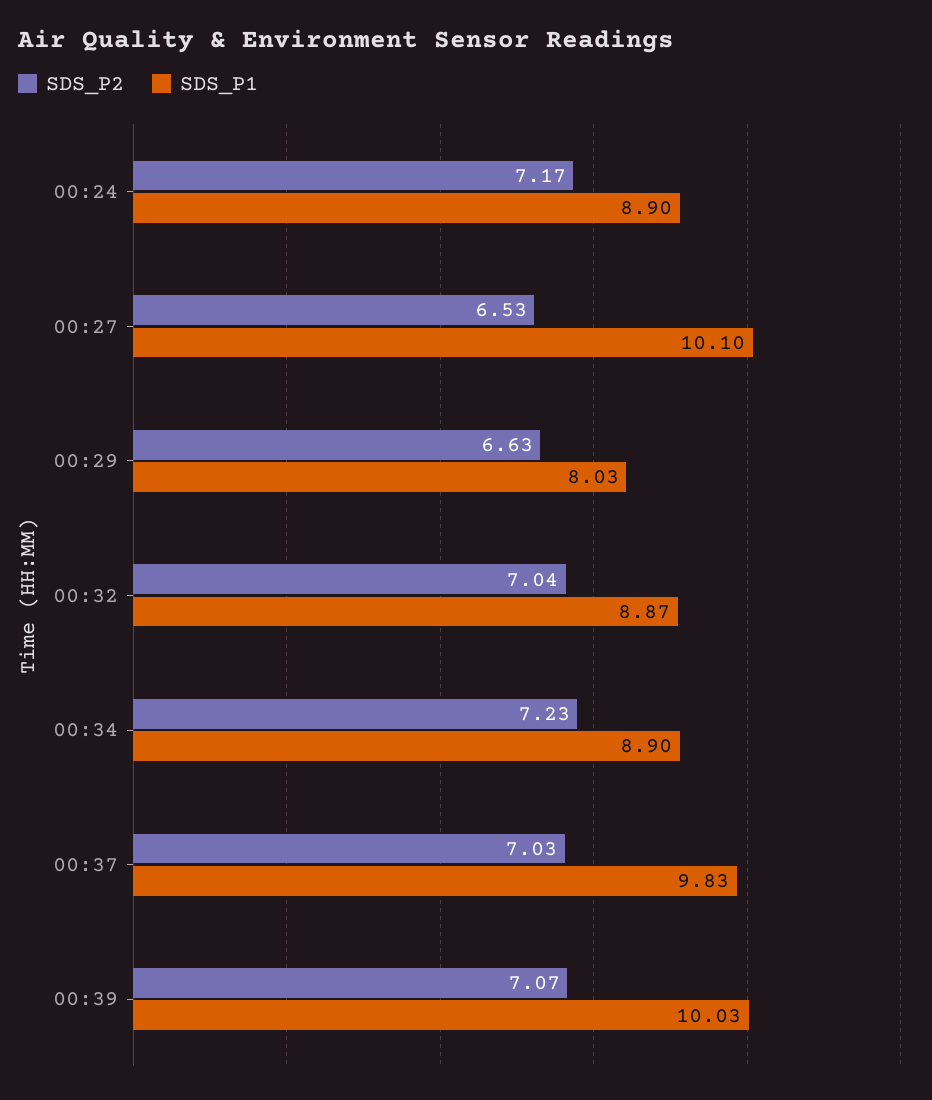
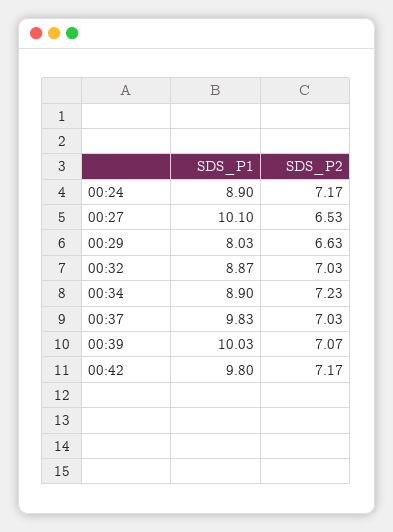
SDS_P2, 00:32: 7.04 -> 7.03
SDS_P1, 00:42: none -> 9.8
SDS_P2, 00:42: none -> 7.17

